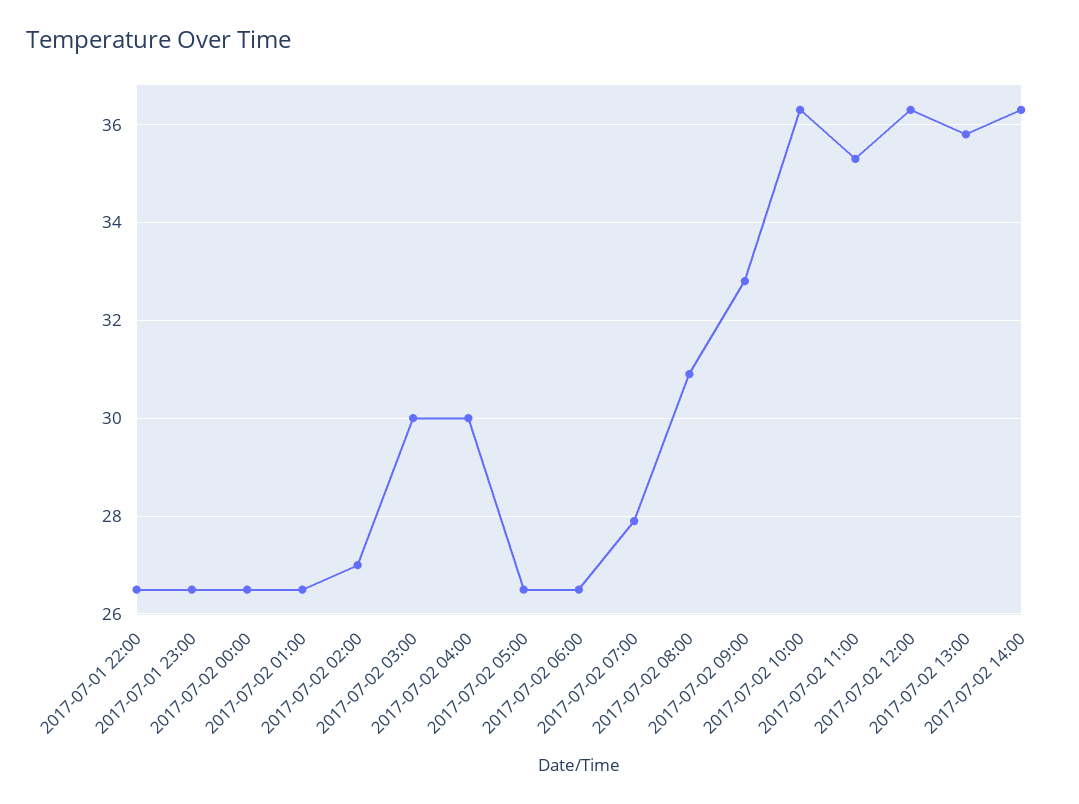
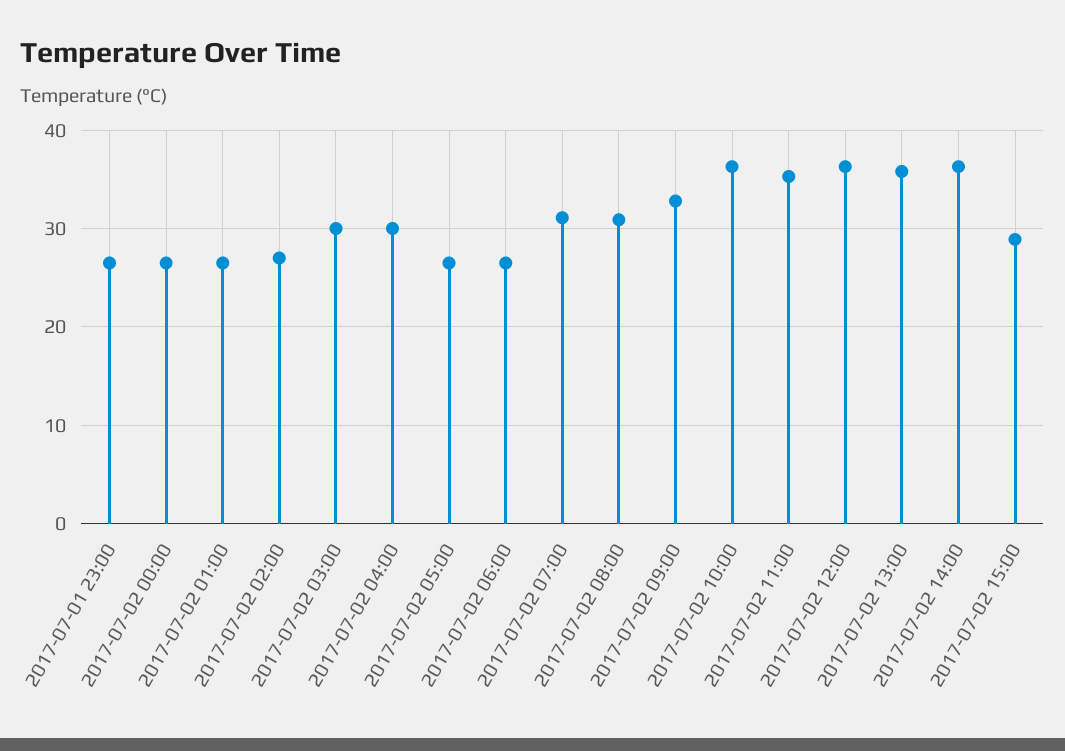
2017-07-01 22:00: 26.5 -> none
2017-07-02 07:00: 28 -> 31
2017-07-02 15:00: none -> 29

